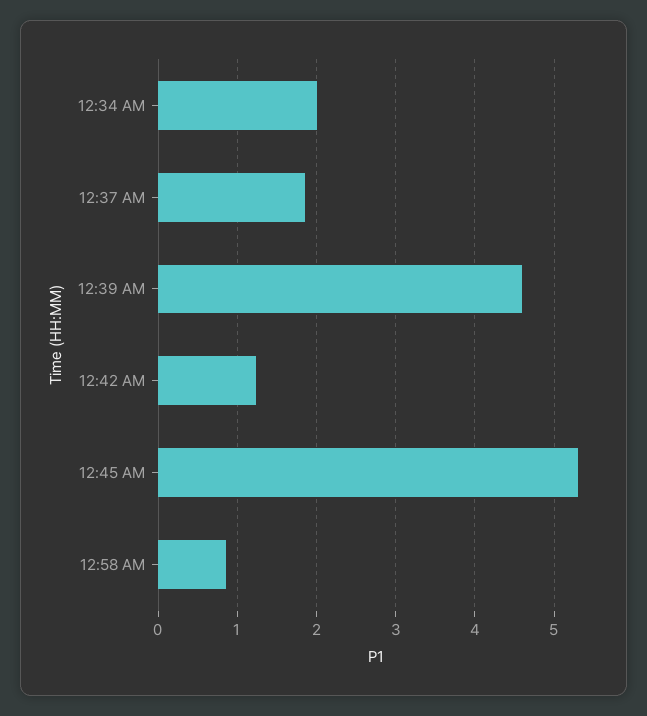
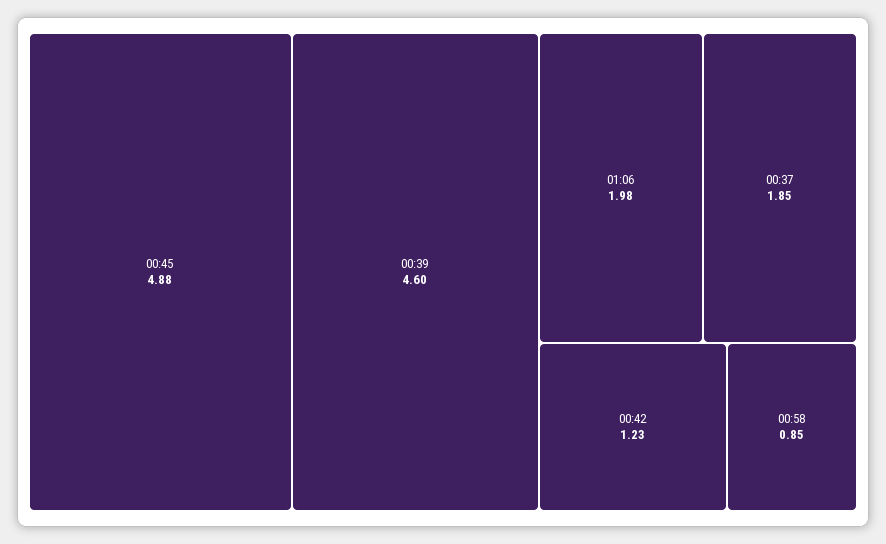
12:34 AM: 2 -> none
12:45 AM: 5.3 -> 4.88
01:06: none -> 1.98

